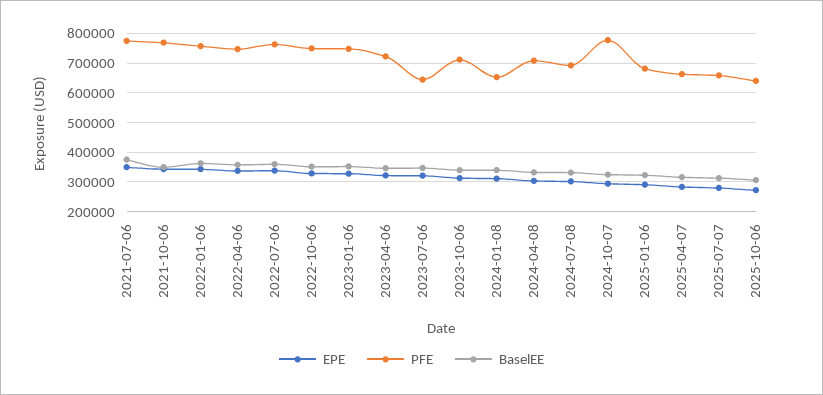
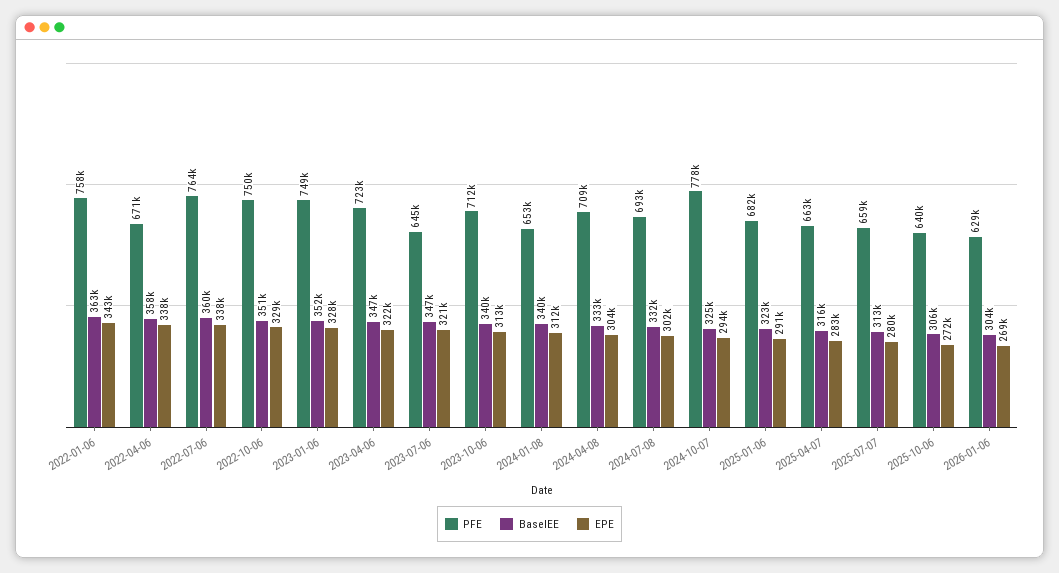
EPE, 2021-07-06: 350000 -> none
PFE, 2021-07-06: 775000 -> none
BaselEE, 2021-07-06: 375000 -> none
EPE, 2021-10-06: 350000 -> none
PFE, 2021-10-06: 775000 -> none
BaselEE, 2021-10-06: 350000 -> none
PFE, 2022-04-06: 750000 -> 671000
PFE, 2026-01-06: none -> 629000
BaselEE, 2026-01-06: none -> 304000
EPE, 2026-01-06: none -> 269000

